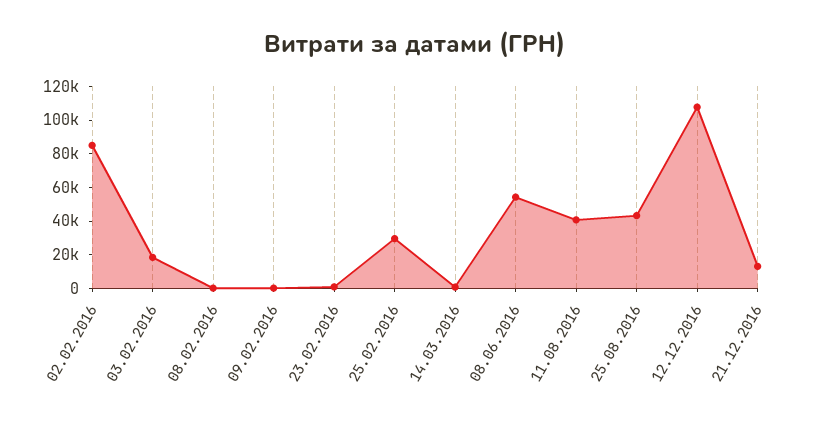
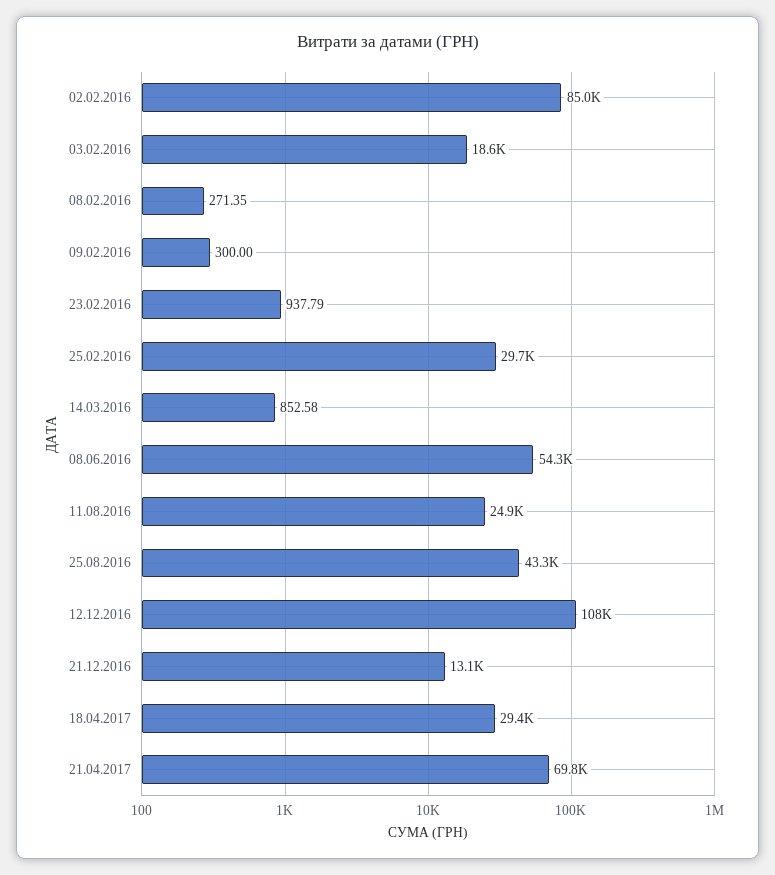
11.08.2016: 40000 -> 24900
18.04.2017: none -> 29400
21.04.2017: none -> 69800

